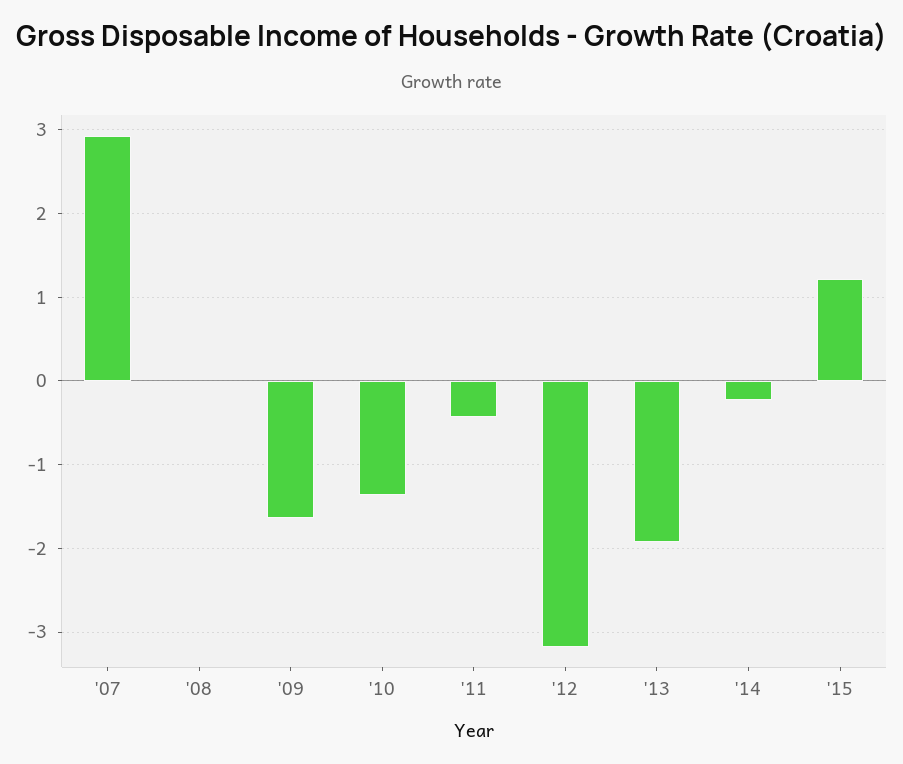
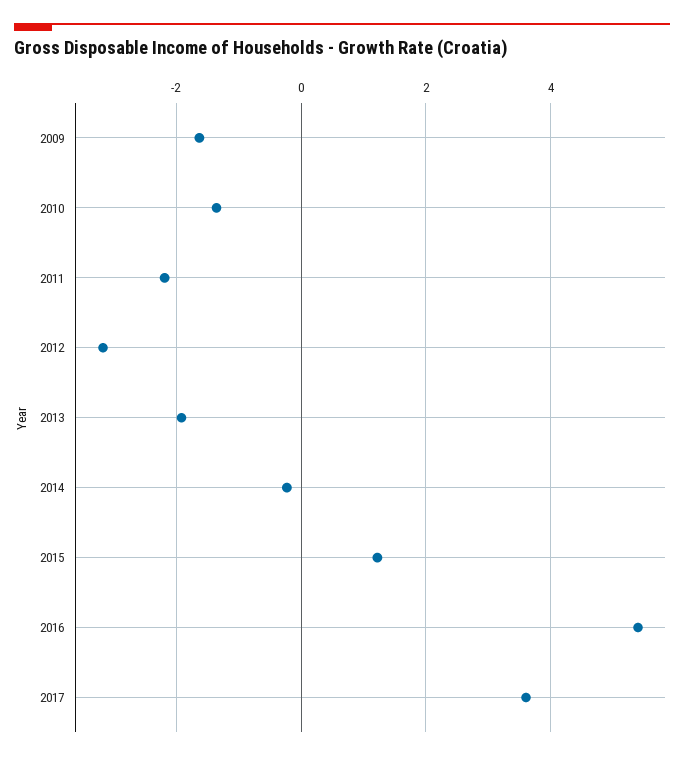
'07: 2.9 -> none
'08: 0 -> none
'11: -0.4 -> -2.2
2016: none -> 5.4
2017: none -> 3.6

